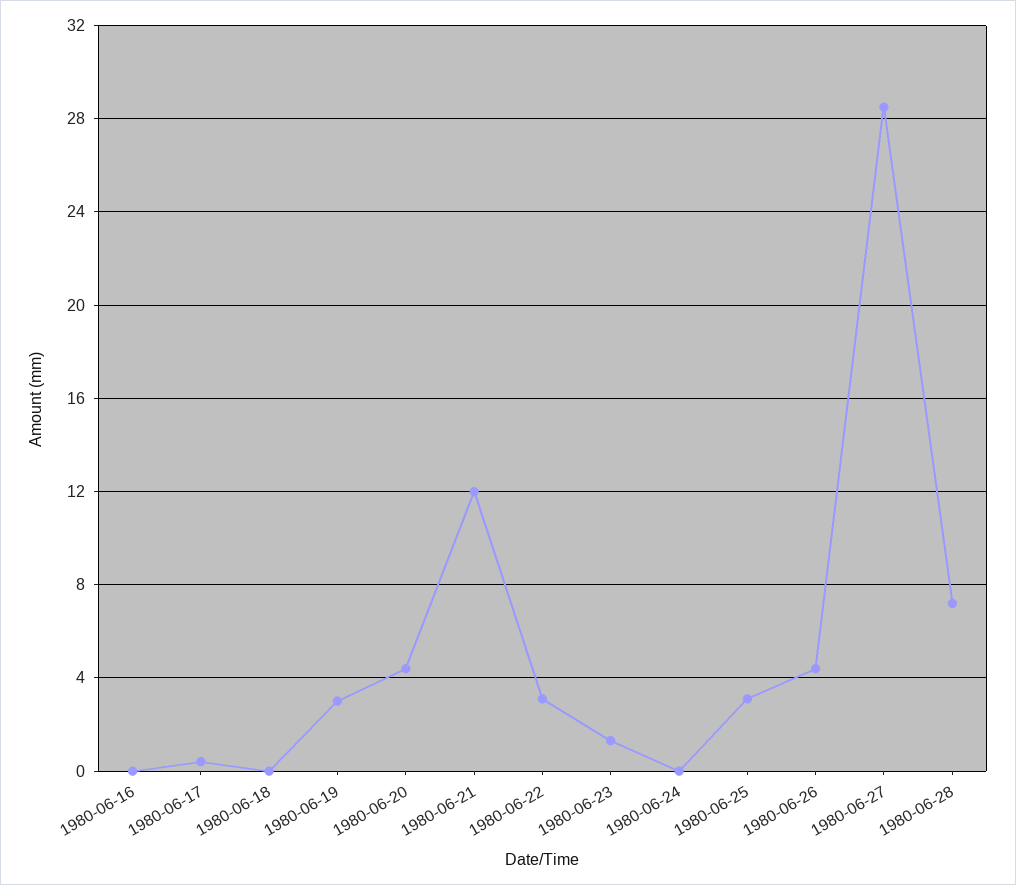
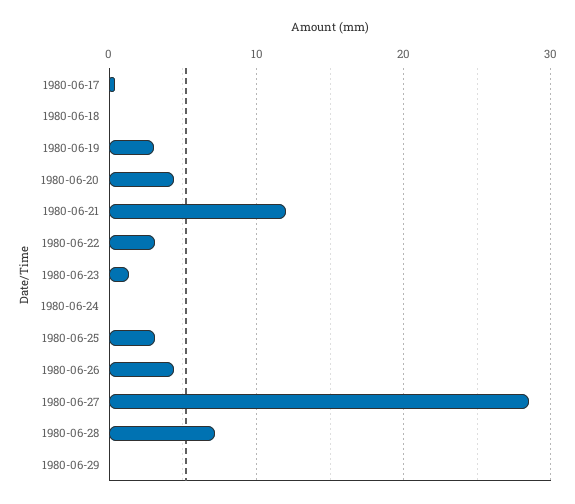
1980-06-16: 0 -> none
1980-06-29: none -> 0

